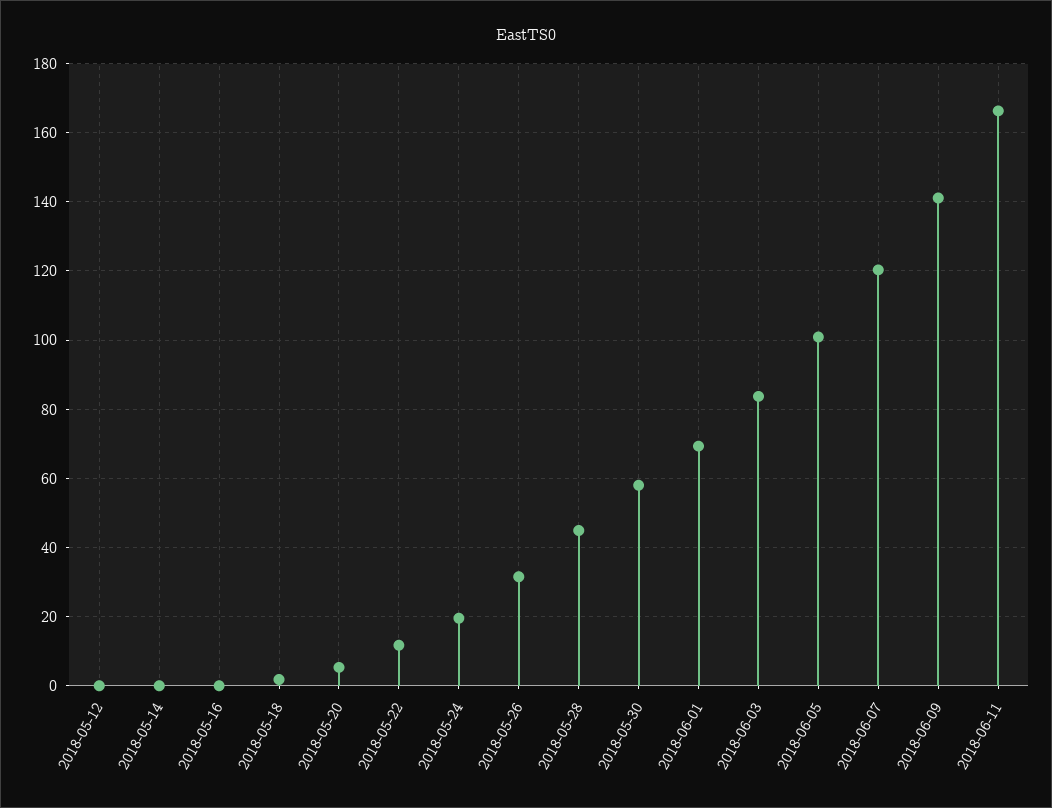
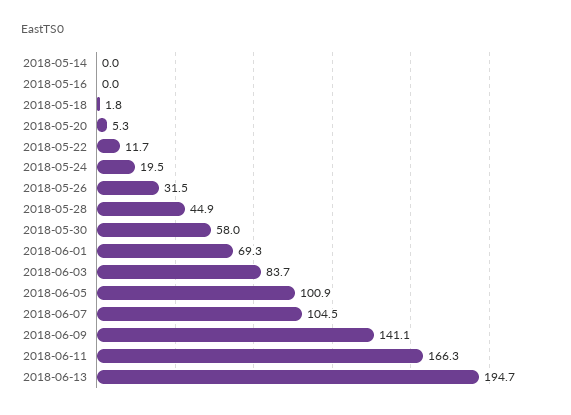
2018-05-12: 0 -> none
2018-06-07: 120 -> 104.5
2018-06-13: none -> 194.7

